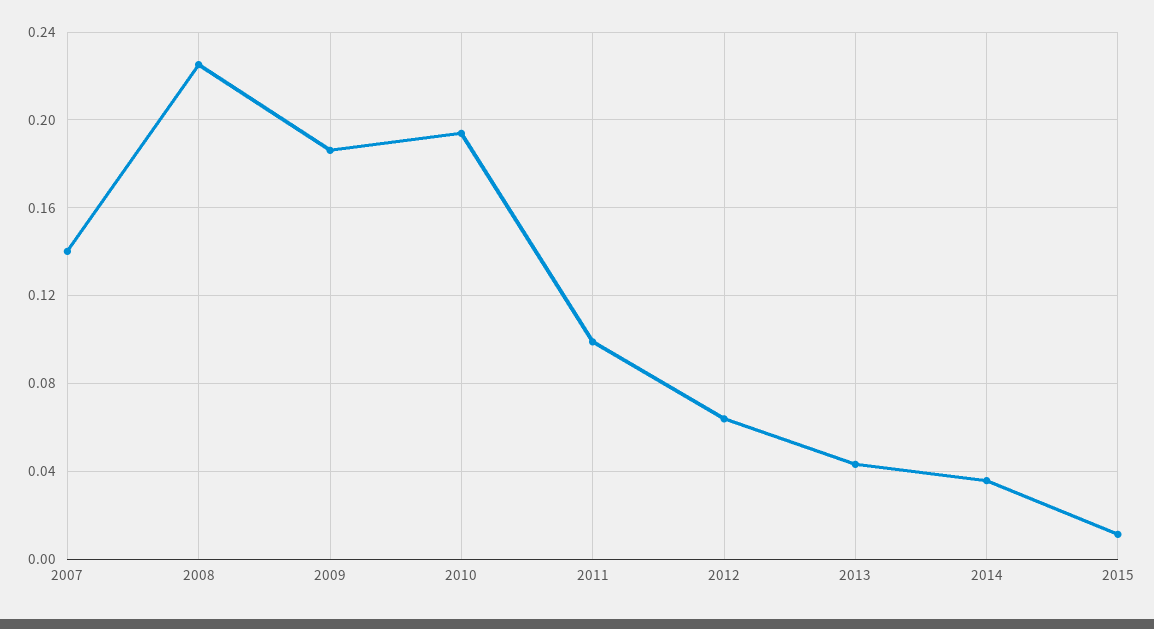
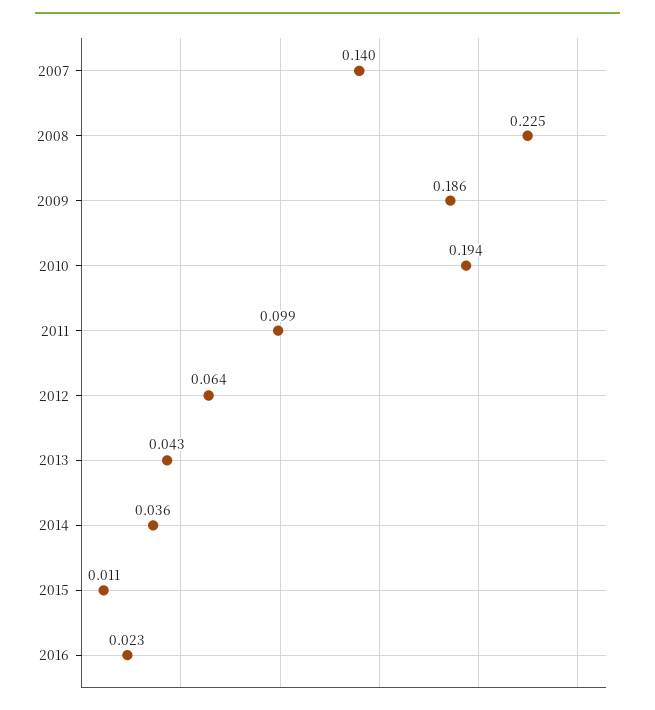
2016: none -> 0.023

